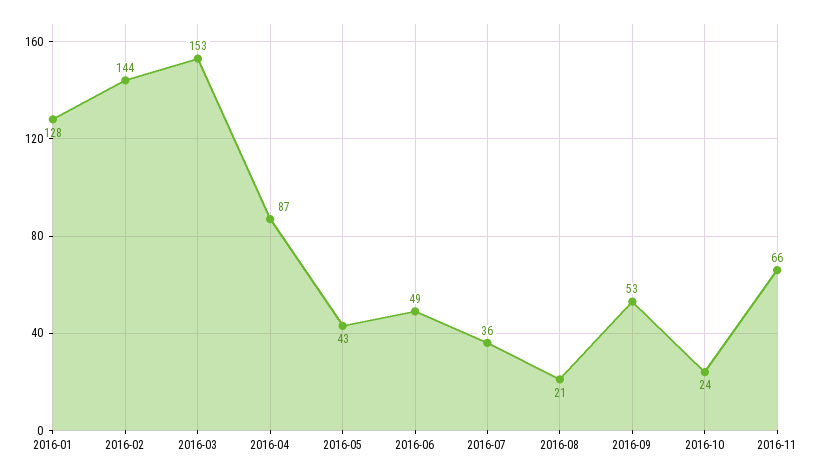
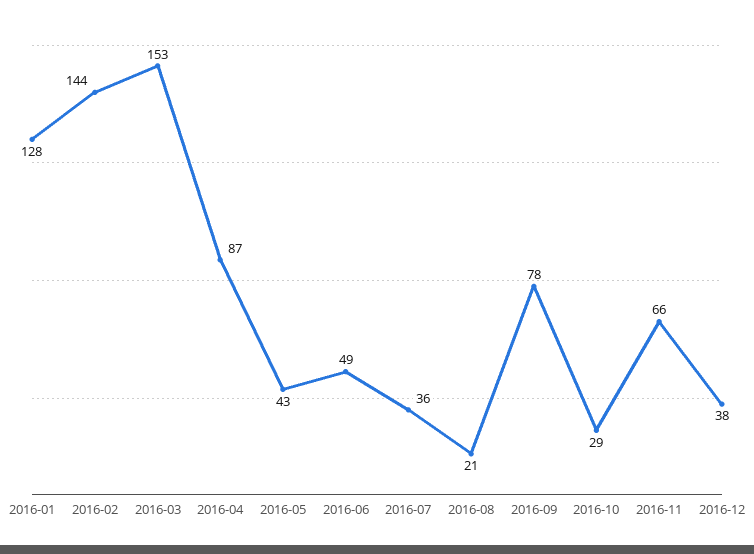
2016-09: 53 -> 78
2016-10: 24 -> 29
2016-12: none -> 38

